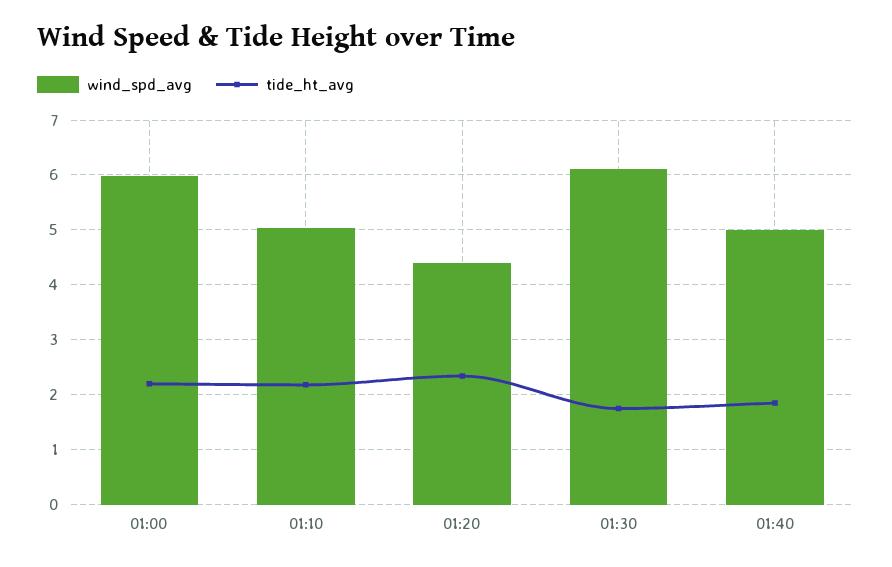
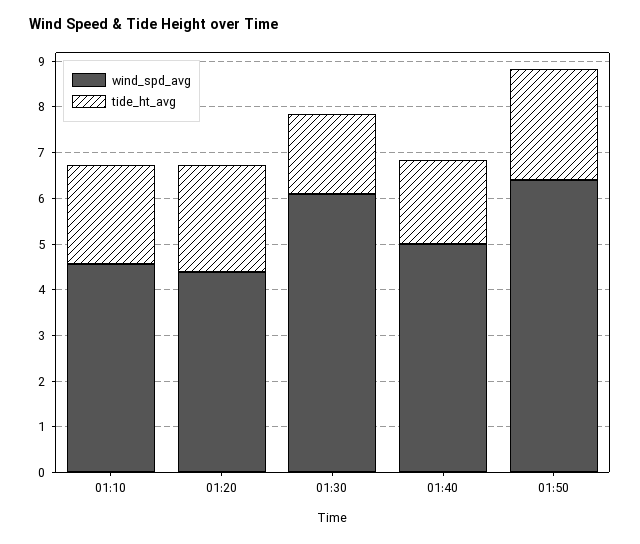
wind_spd_avg, 01:00: 6 -> none
tide_ht_avg, 01:00: 2.2 -> none
wind_spd_avg, 01:10: 5 -> 4.6
wind_spd_avg, 01:50: none -> 6.4
tide_ht_avg, 01:50: none -> 2.4

